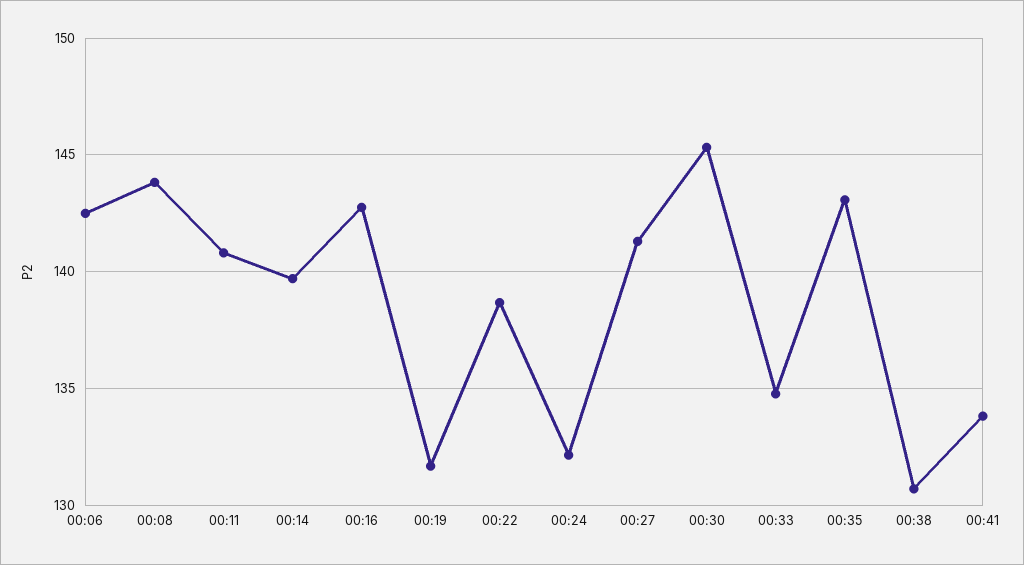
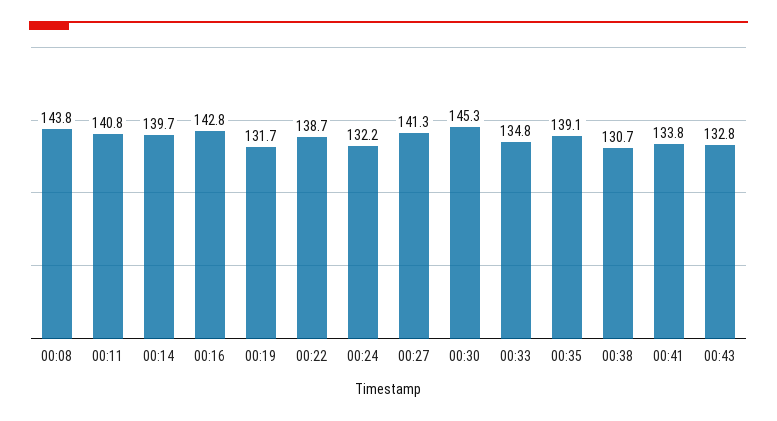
00:06: 142.5 -> none
00:35: 143 -> 139.1
00:43: none -> 132.8

